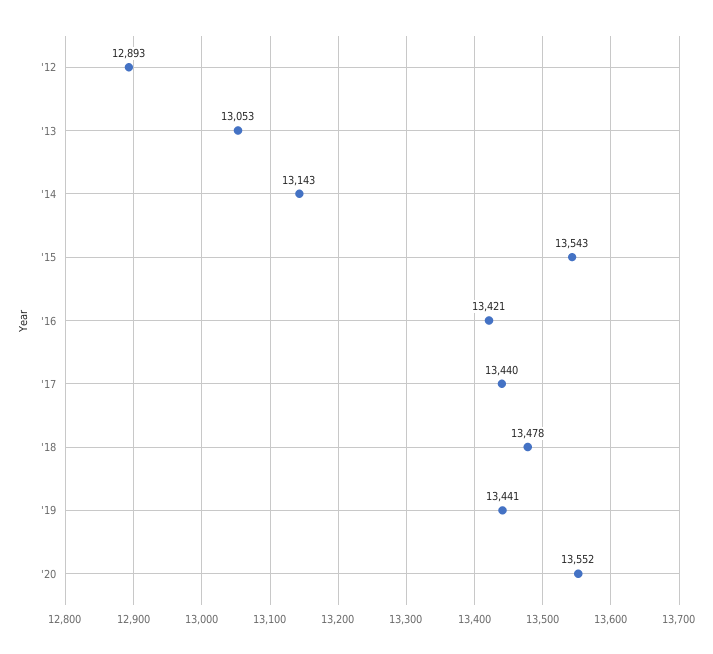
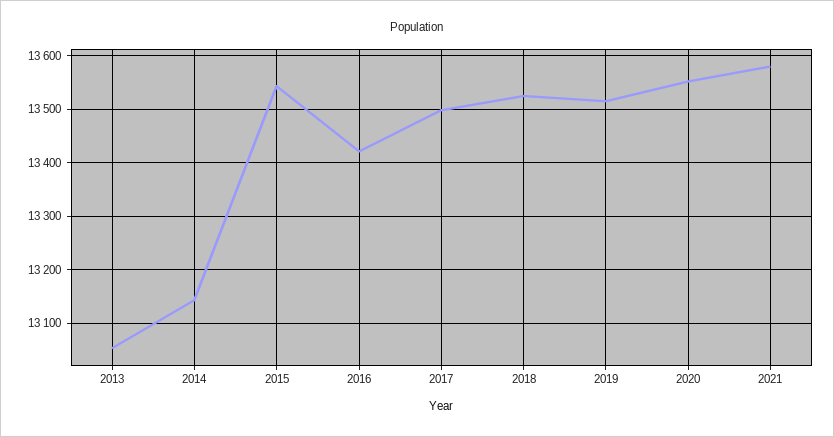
'12: 12893 -> none
'17: 13440 -> 13500
'18: 13478 -> 13520
'19: 13441 -> 13520
2021: none -> 13580

